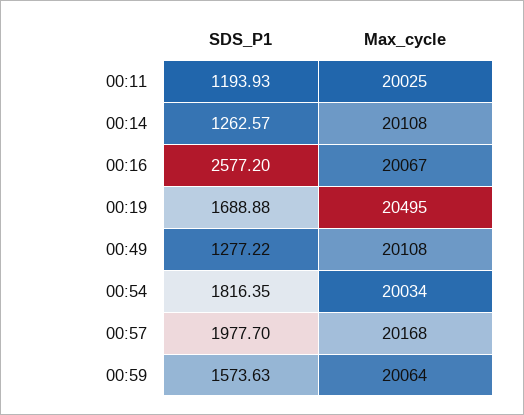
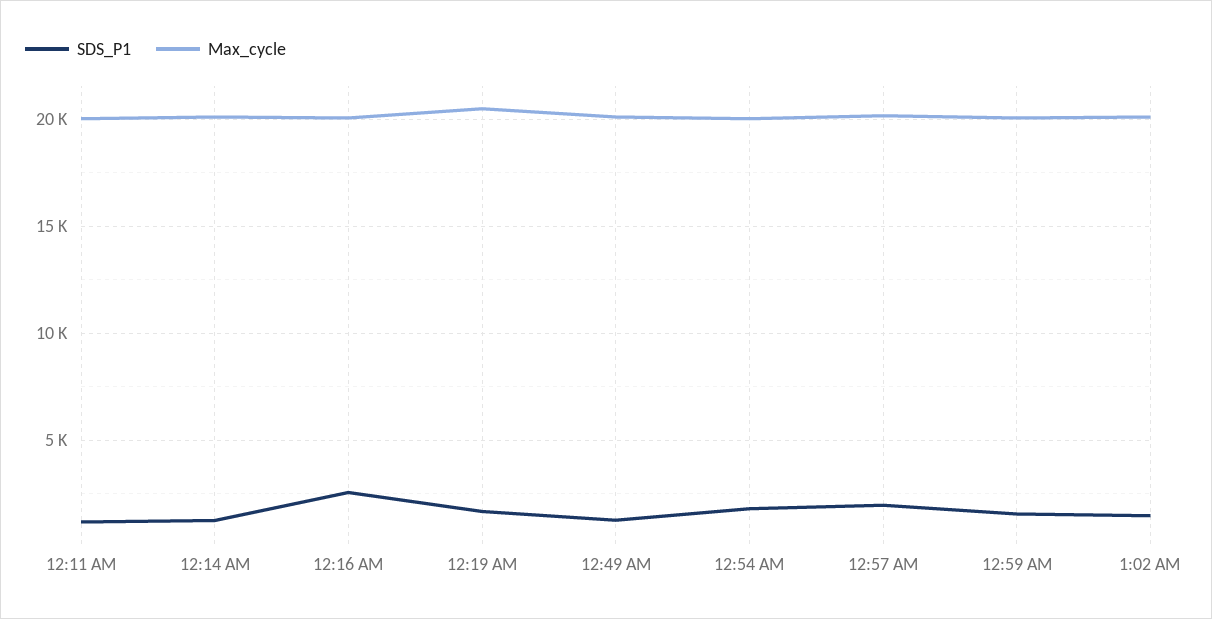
SDS_P1, 1:02 AM: none -> 1500
Max_cycle, 1:02 AM: none -> 20000

